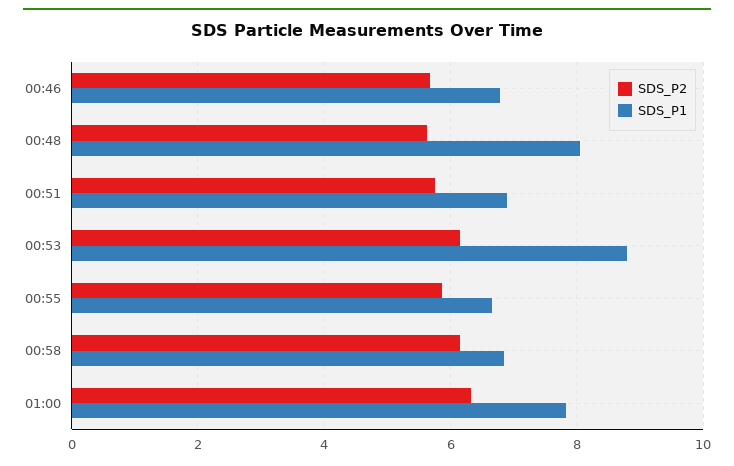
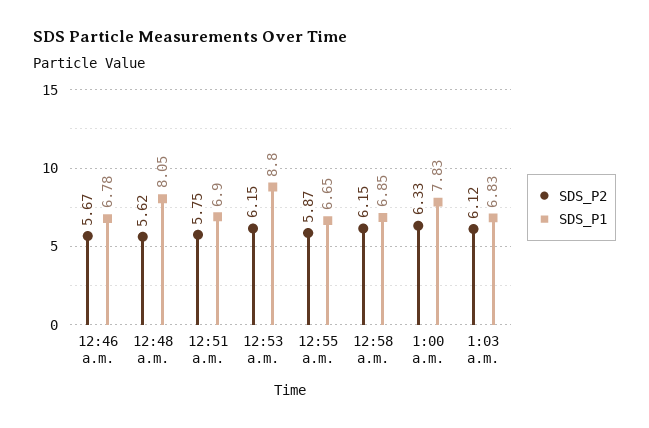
SDS_P2, 1:03 a.m.: none -> 6.12
SDS_P1, 1:03 a.m.: none -> 6.83

